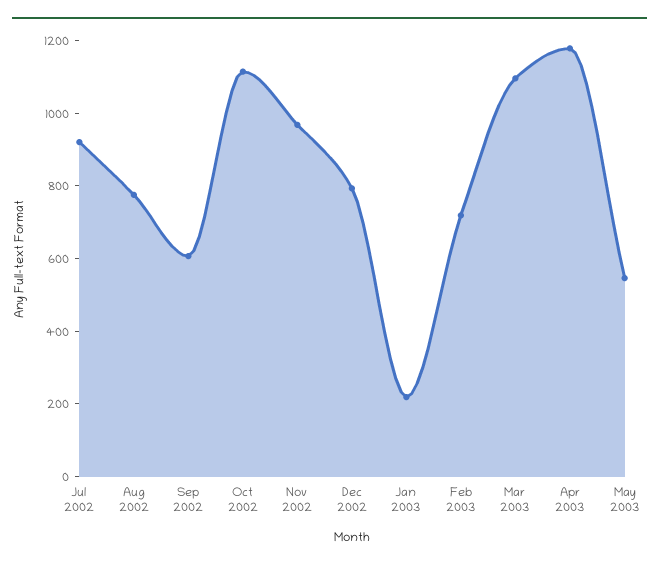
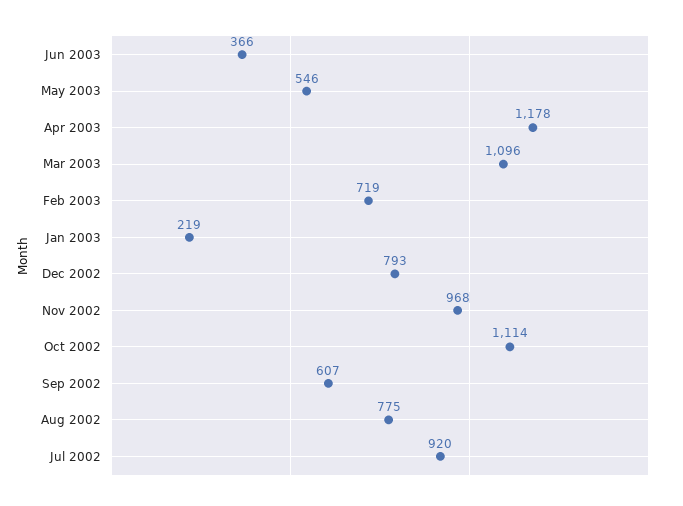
Jun 2003: none -> 366

